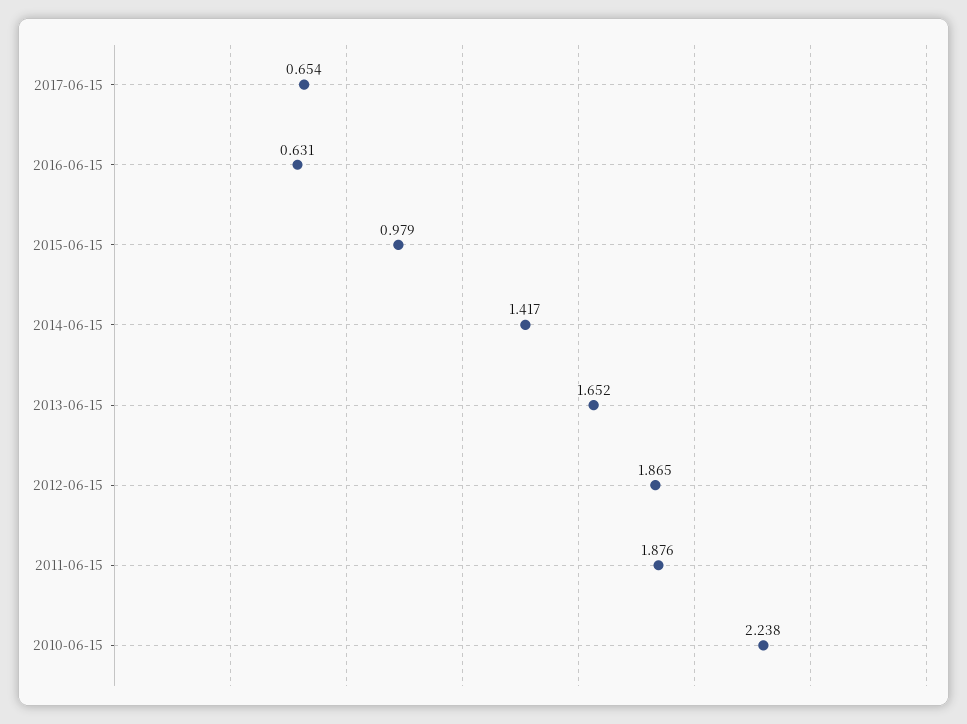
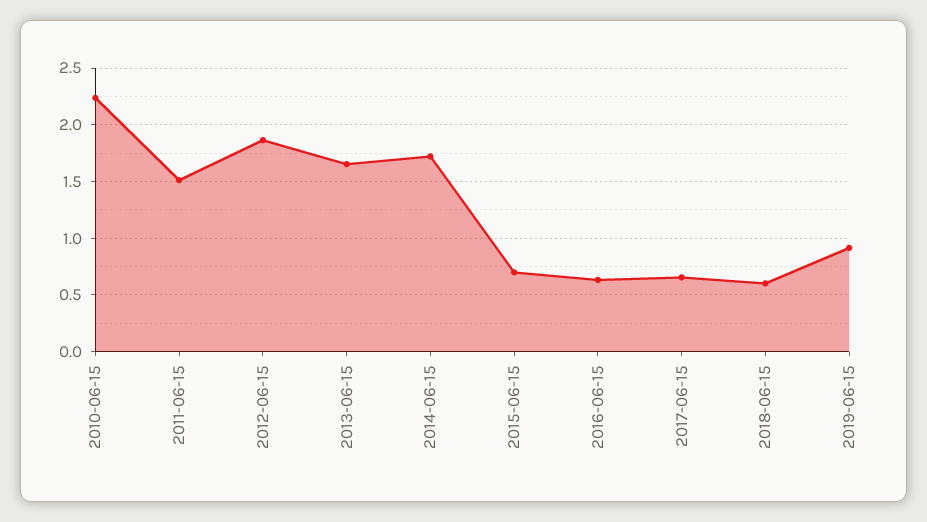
2015-06-15: 0.979 -> 0.7
2014-06-15: 1.417 -> 1.7
2011-06-15: 1.876 -> 1.5
2018-06-15: none -> 0.6
2019-06-15: none -> 0.9

